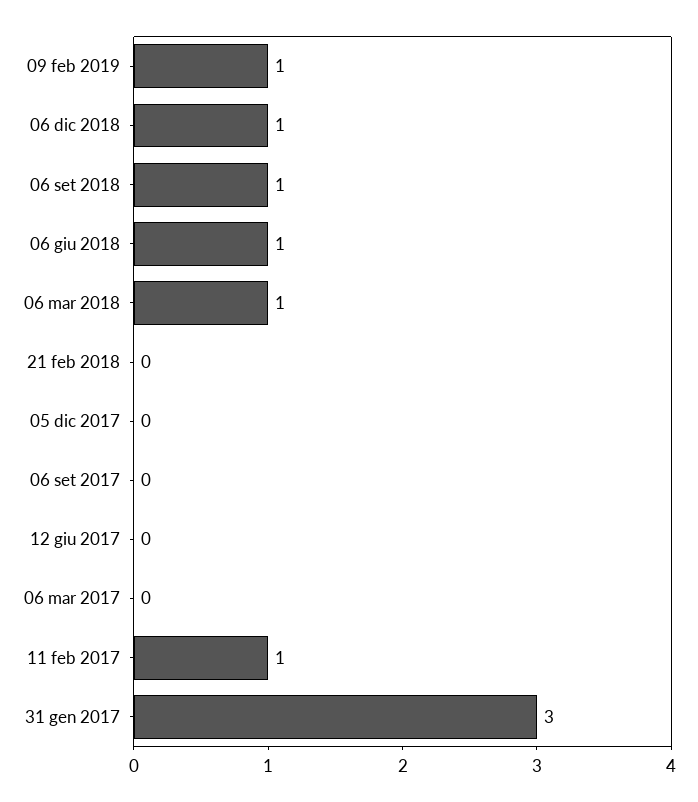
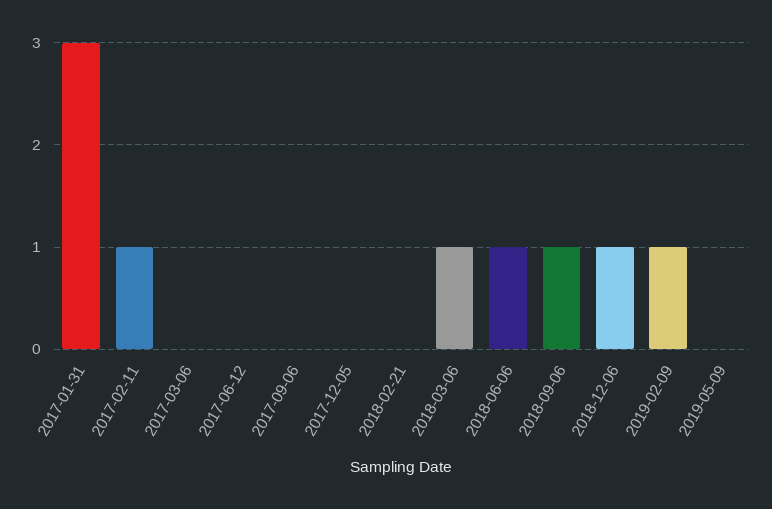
2019-05-09: none -> 0

